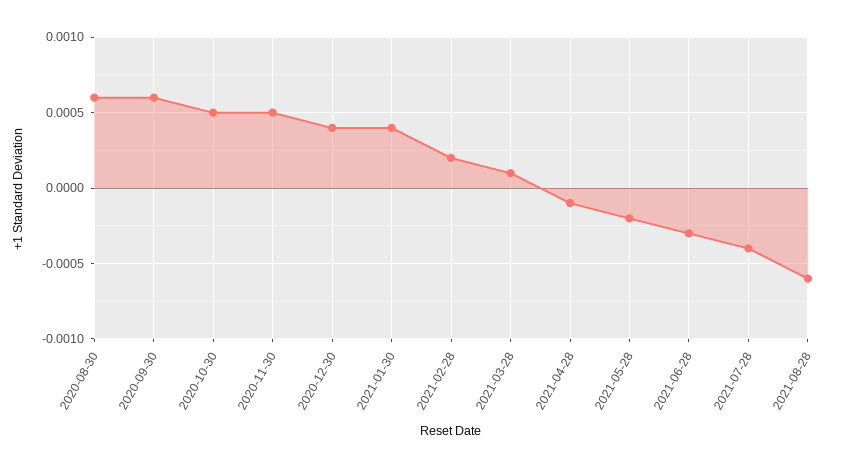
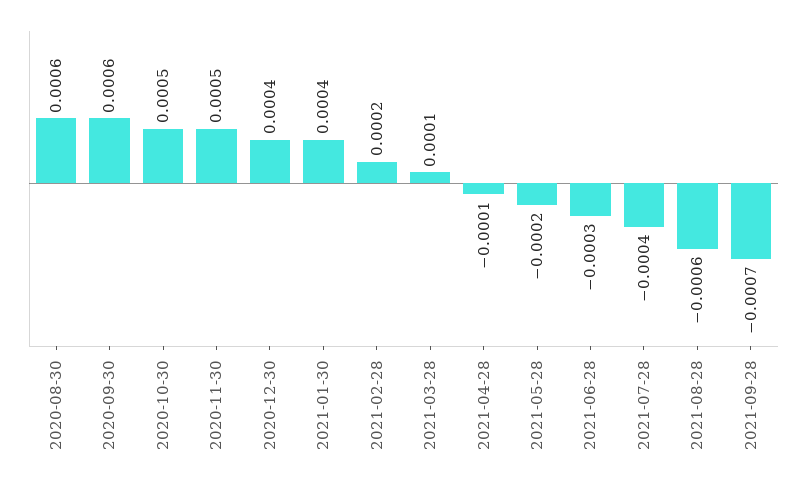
2021-09-28: none -> -0.0007

